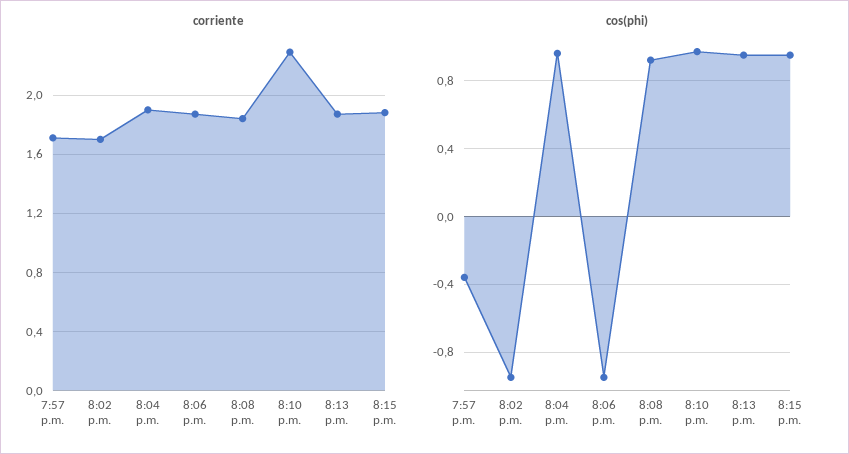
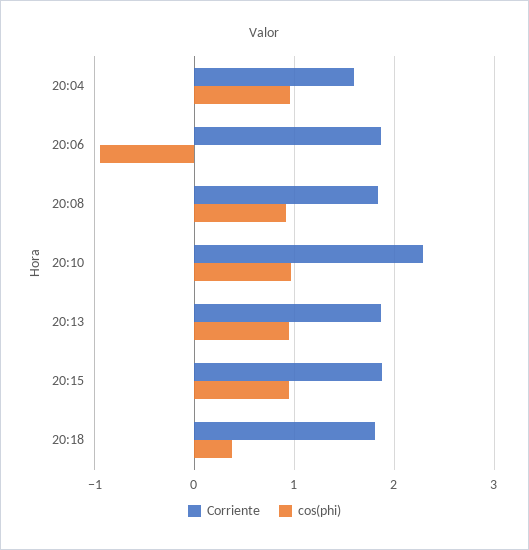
corriente, 7:57 p.m.: 1.7 -> none
corriente, 8:02 p.m.: 1.7 -> none
corriente, 8:04 p.m.: 1.9 -> 1.6
cos(phi), 7:57 p.m.: -0.35 -> none
cos(phi), 8:02 p.m.: -0.95 -> none
corriente, 20:18: none -> 1.8
cos(phi), 20:18: none -> 0.4

